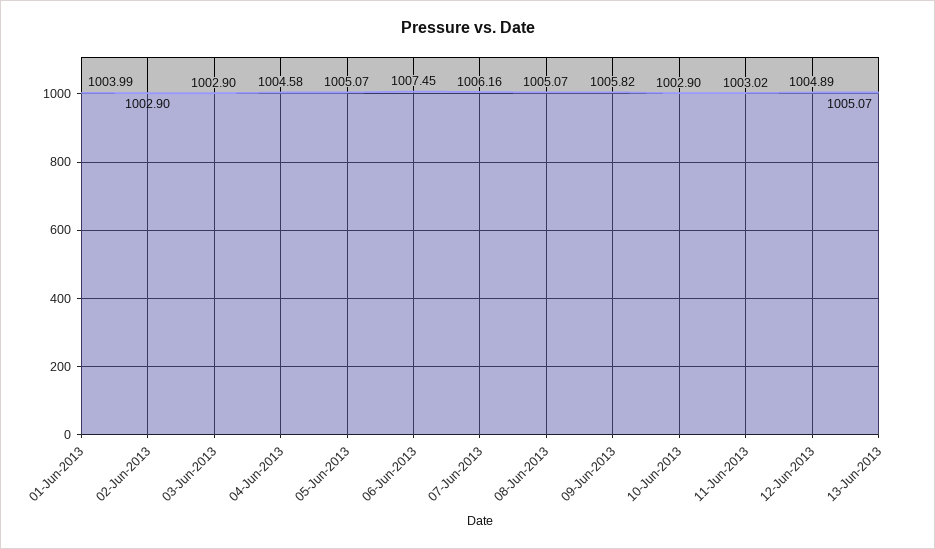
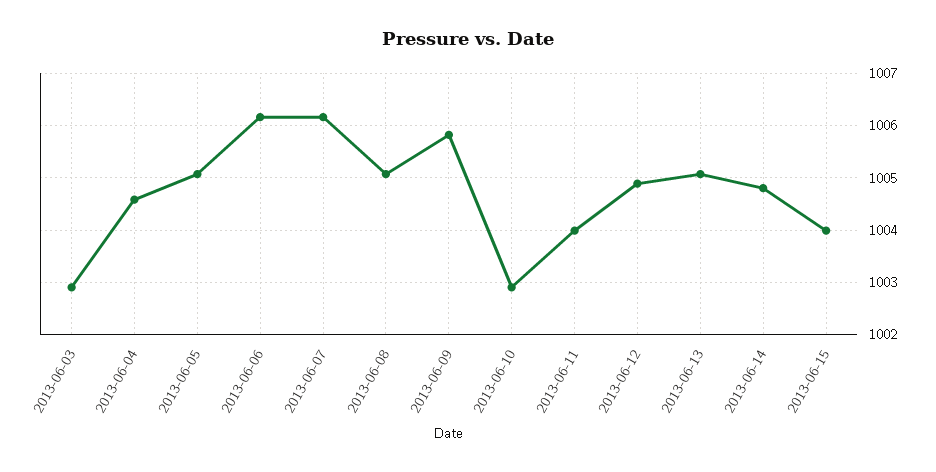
01-Jun-2013: 1003.99 -> none
02-Jun-2013: 1002.9 -> none
06-Jun-2013: 1007.45 -> 1006.2
11-Jun-2013: 1003.02 -> 1004
2013-06-14: none -> 1004.8
2013-06-15: none -> 1004

